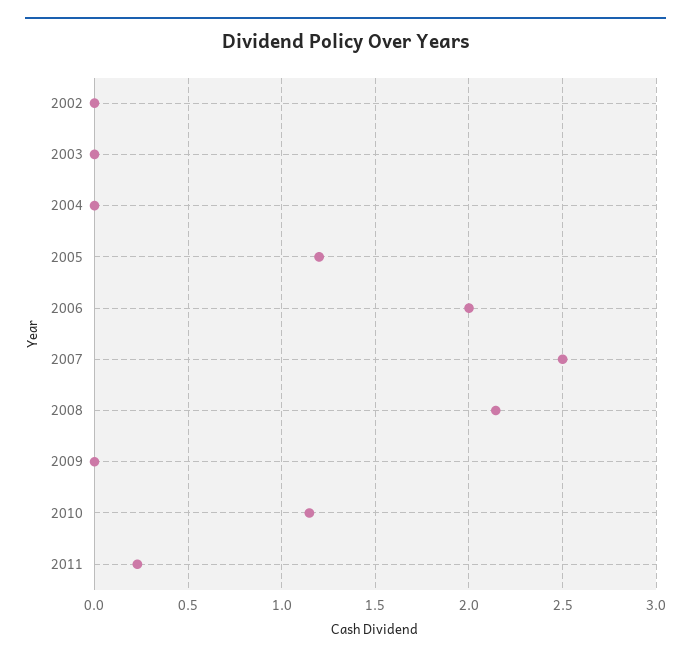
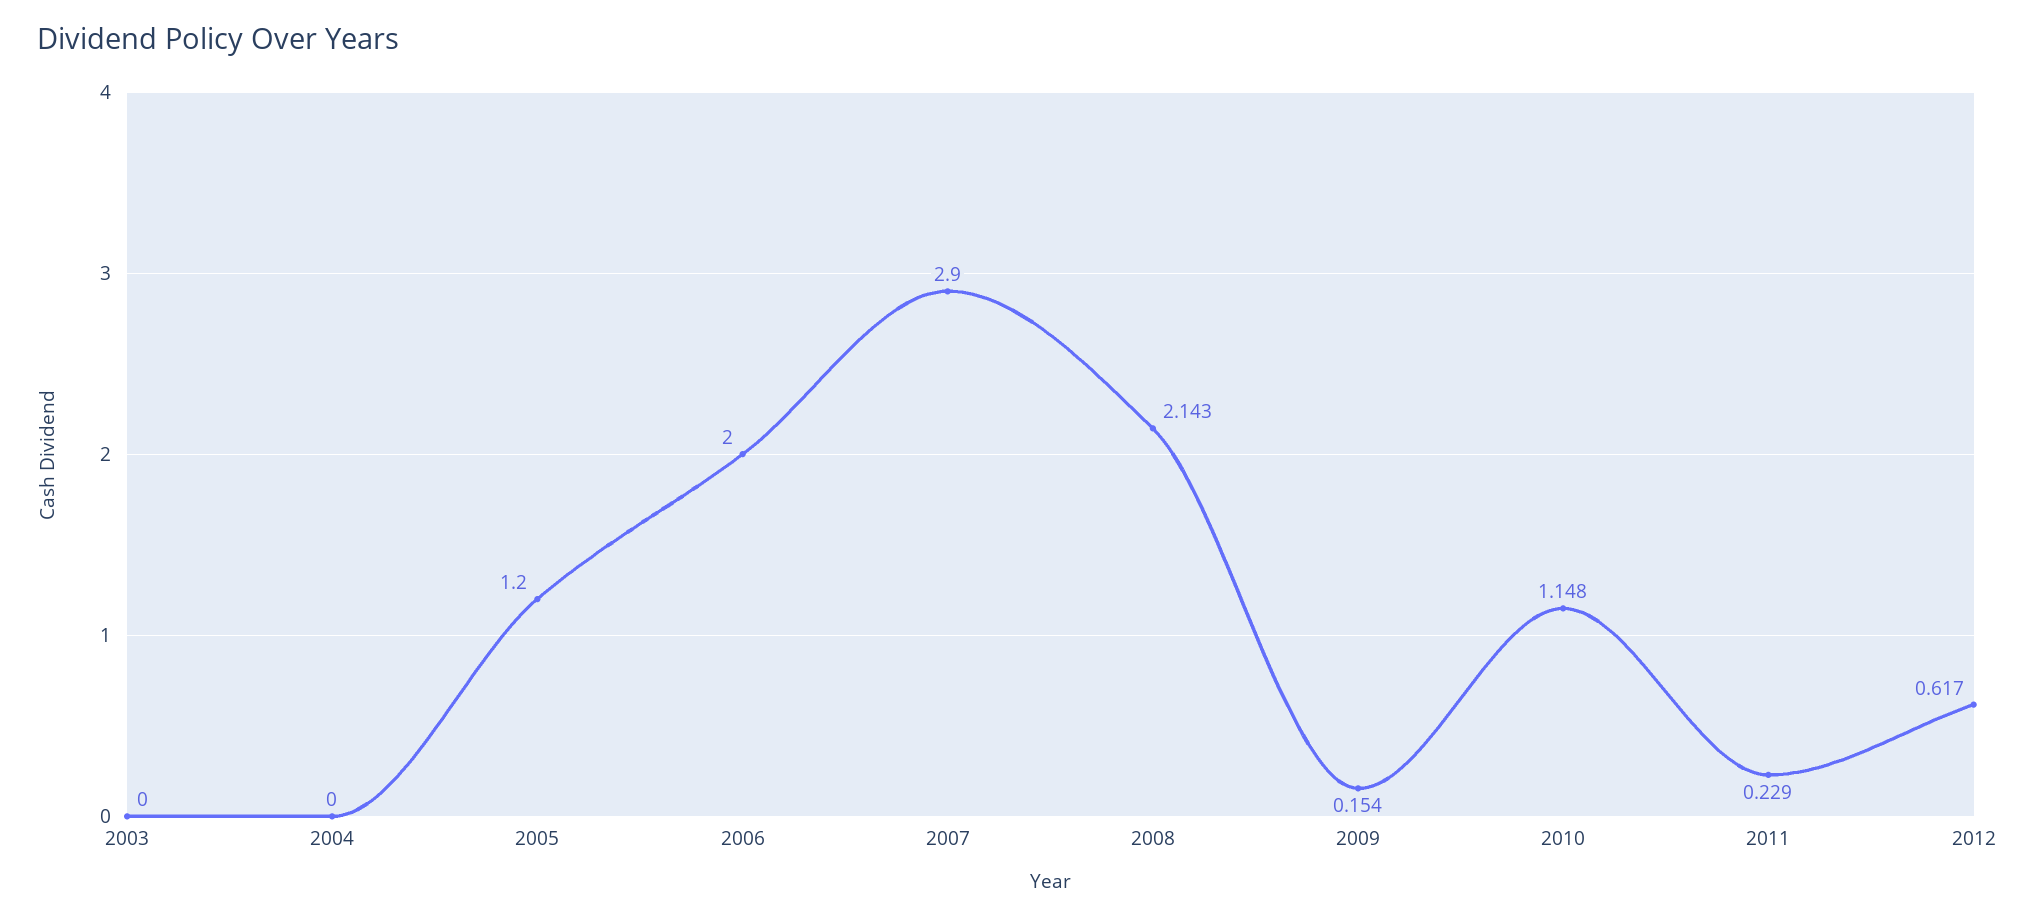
2002: 0 -> none
2007: 2.5 -> 2.9
2009: 0 -> 0.154
2012: none -> 0.617

